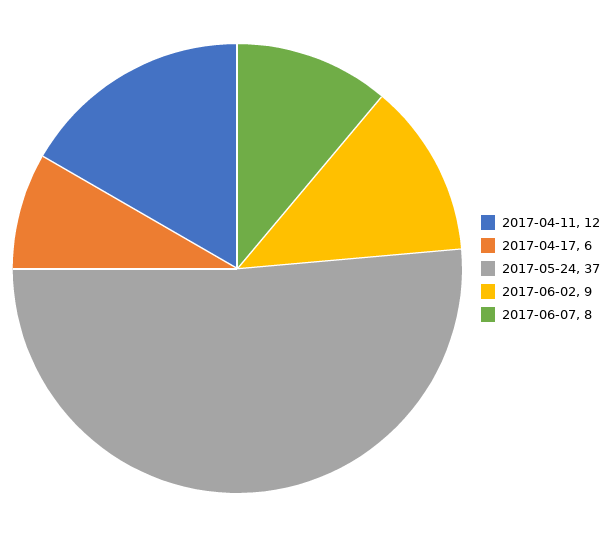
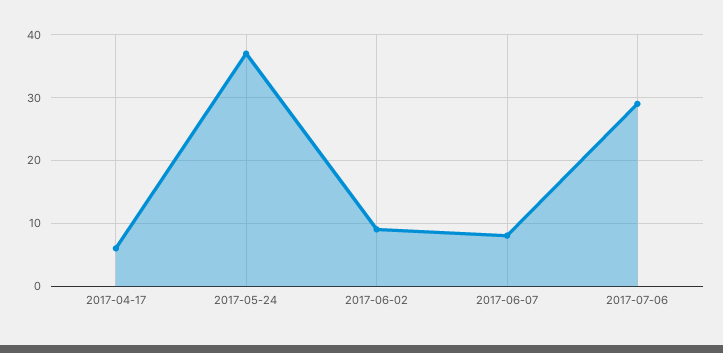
2017-04-11: 12 -> none
2017-07-06: none -> 29

